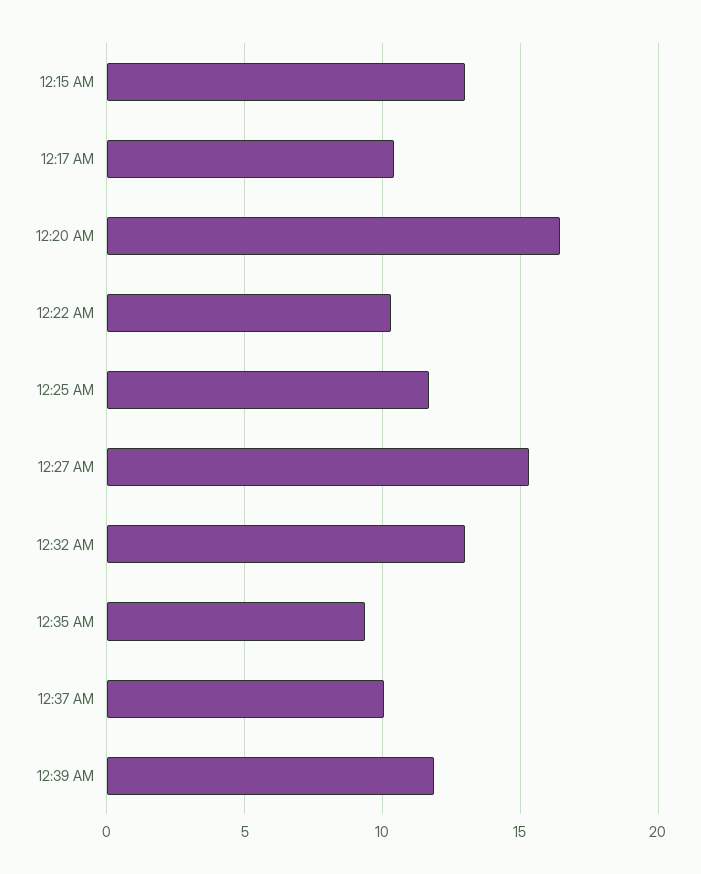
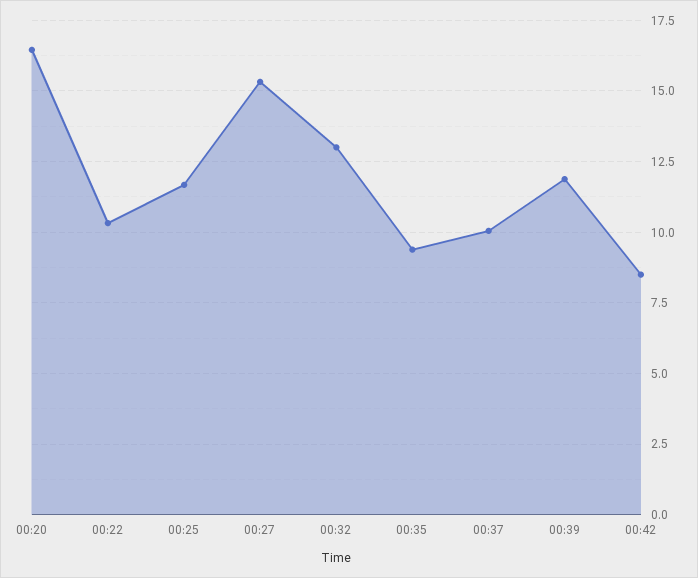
12:15 AM: 13 -> none
12:17 AM: 10.5 -> none
00:42: none -> 8.5

